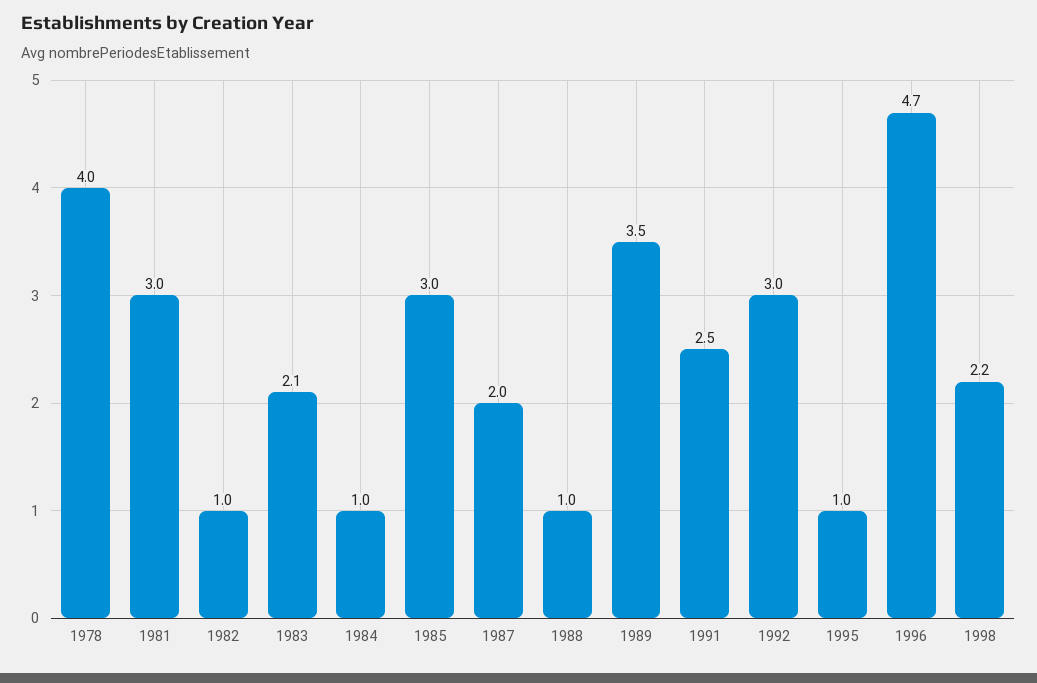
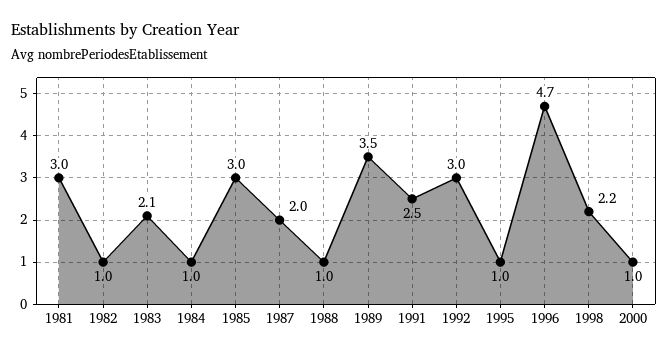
1978: 4 -> none
2000: none -> 1

